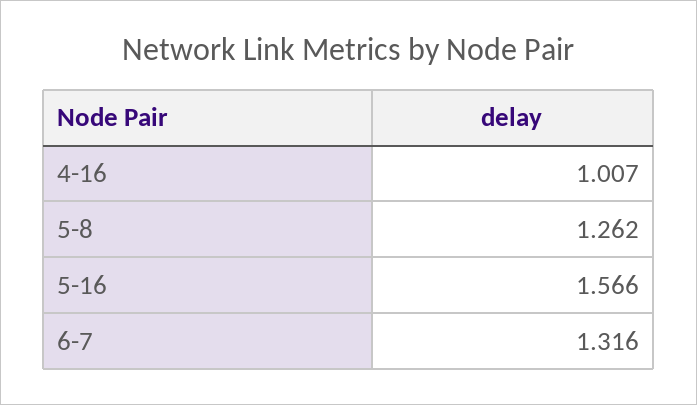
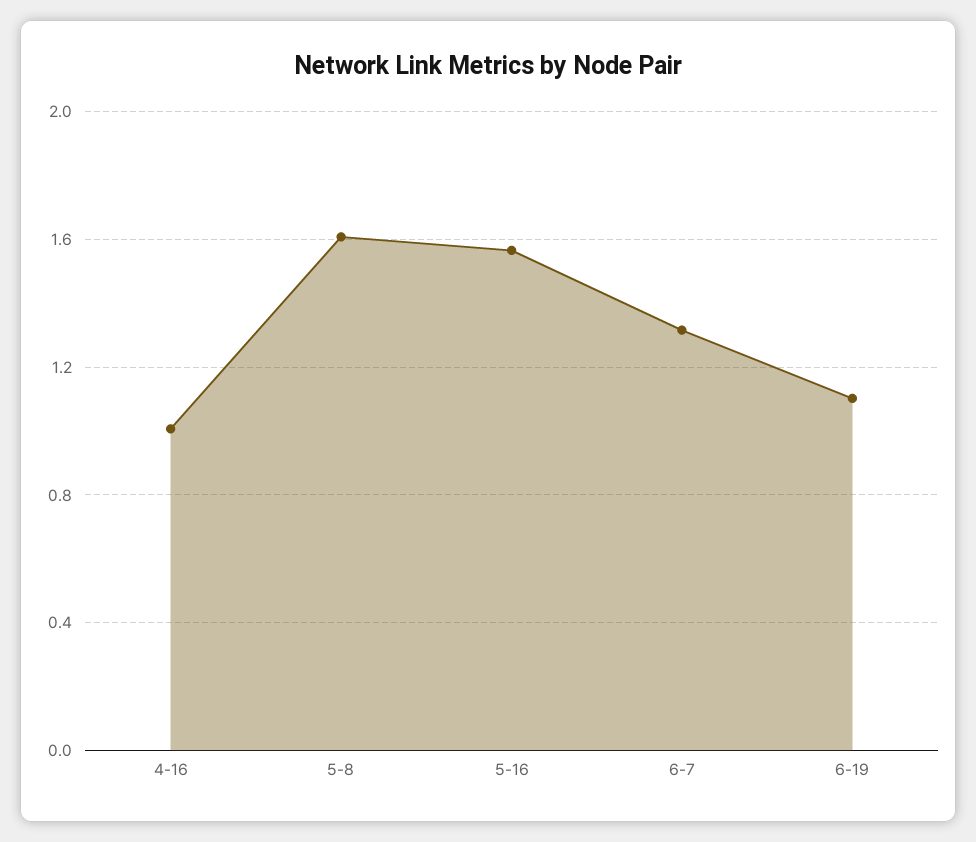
5-8: 1.262 -> 1.6
6-19: none -> 1.1

